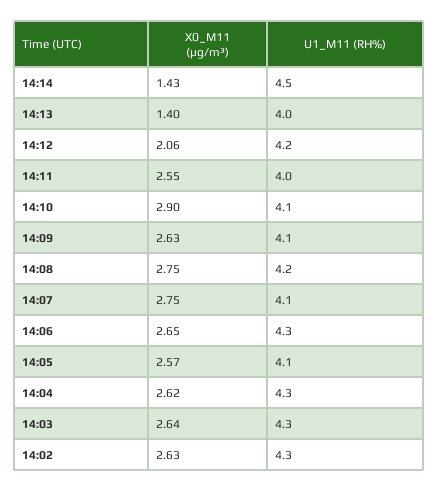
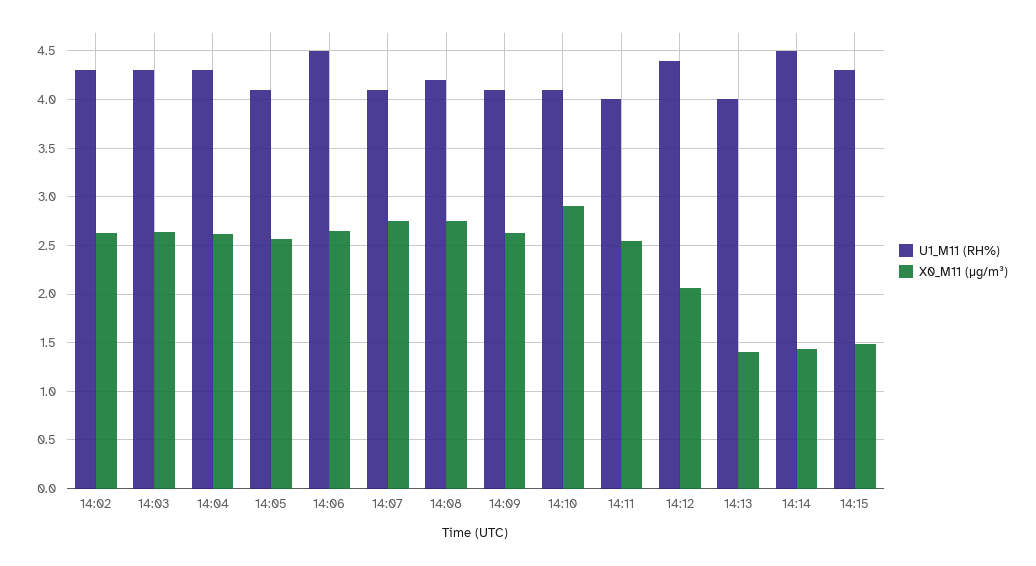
U1_M11 (RH%), 14:12: 4.2 -> 4.4
U1_M11 (RH%), 14:06: 4.3 -> 4.5
U1_M11 (RH%), 14:15: none -> 4.3
X0_M11 (μg/m³), 14:15: none -> 1.5

